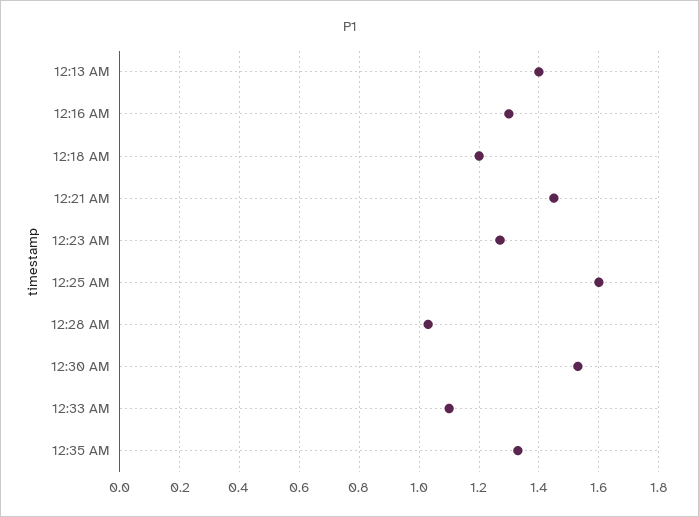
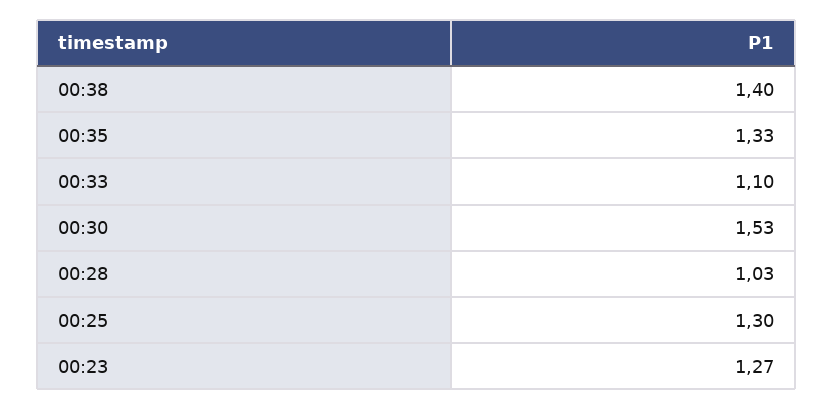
12:13 AM: 1.4 -> none
12:16 AM: 1.3 -> none
12:18 AM: 1.2 -> none
12:21 AM: 1.45 -> none
12:25 AM: 1.6 -> 1.3
00:38: none -> 1.4

